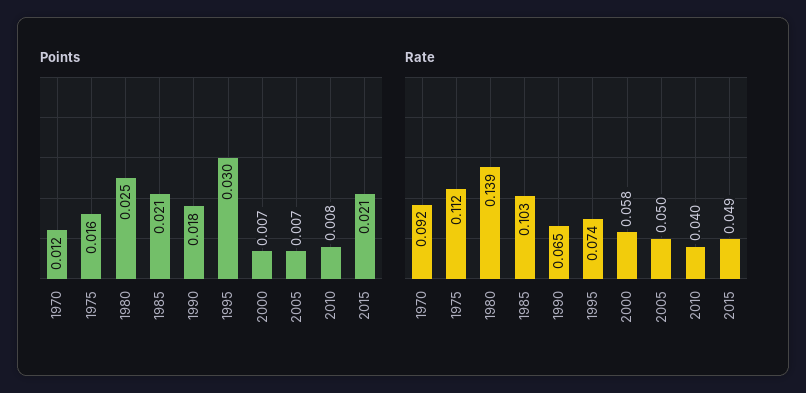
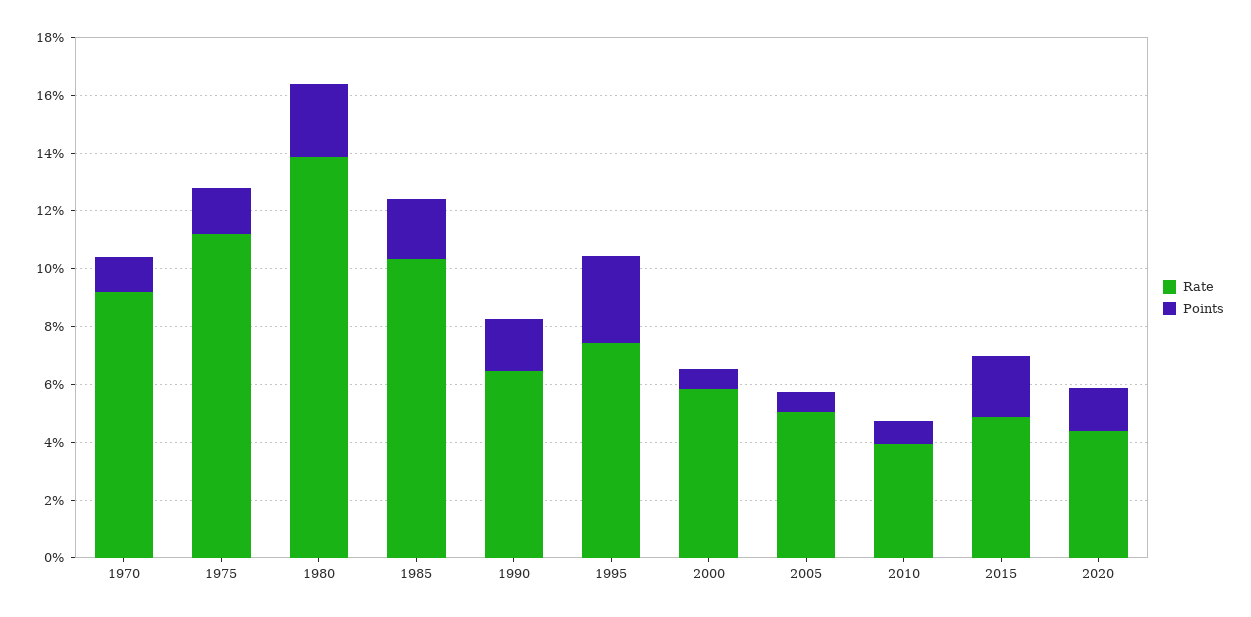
Rate, 2020: none -> 0.045
Points, 2020: none -> 0.015

